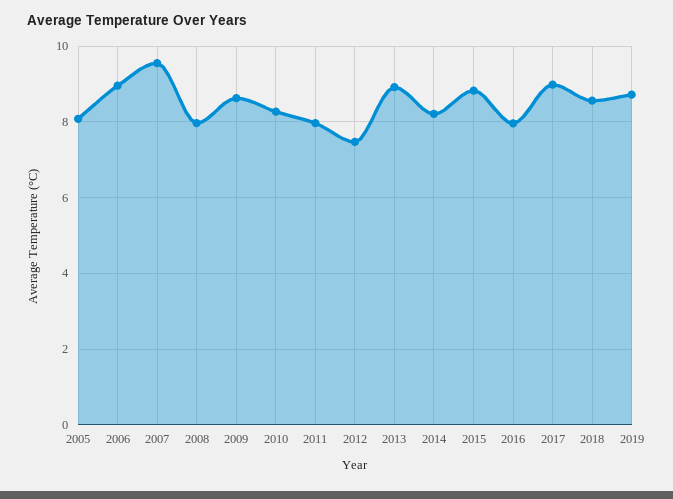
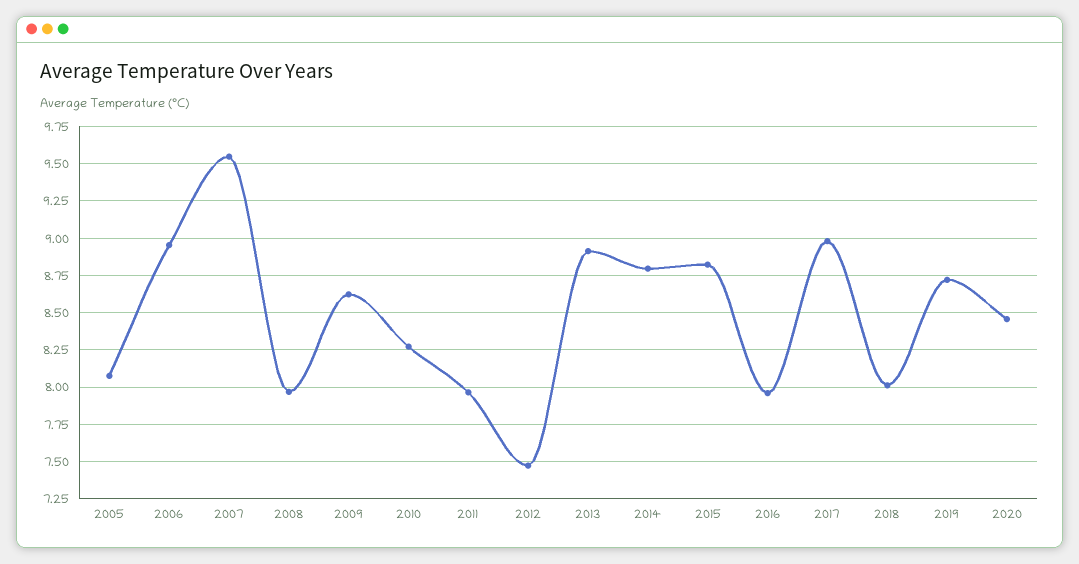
2014: 8.2 -> 8.8
2018: 8.6 -> 8
2020: none -> 8.45

